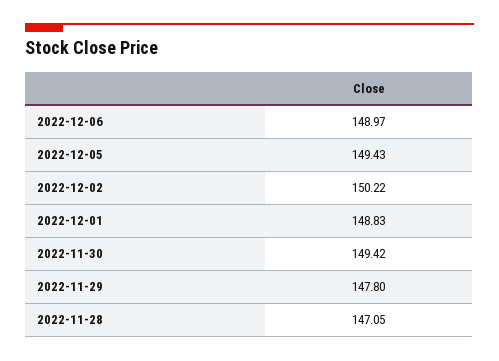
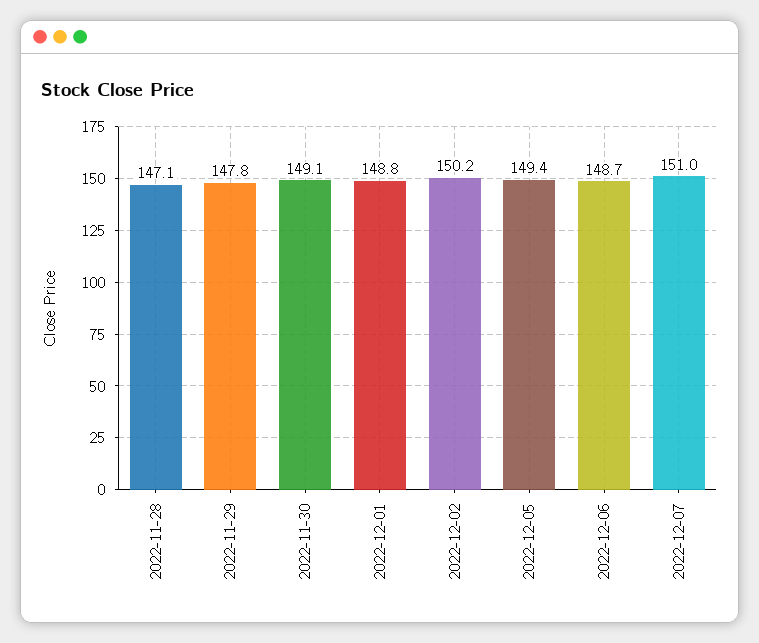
2022-12-06: 148.97 -> 148.7
2022-11-30: 149.42 -> 149.1
2022-12-07: none -> 151

